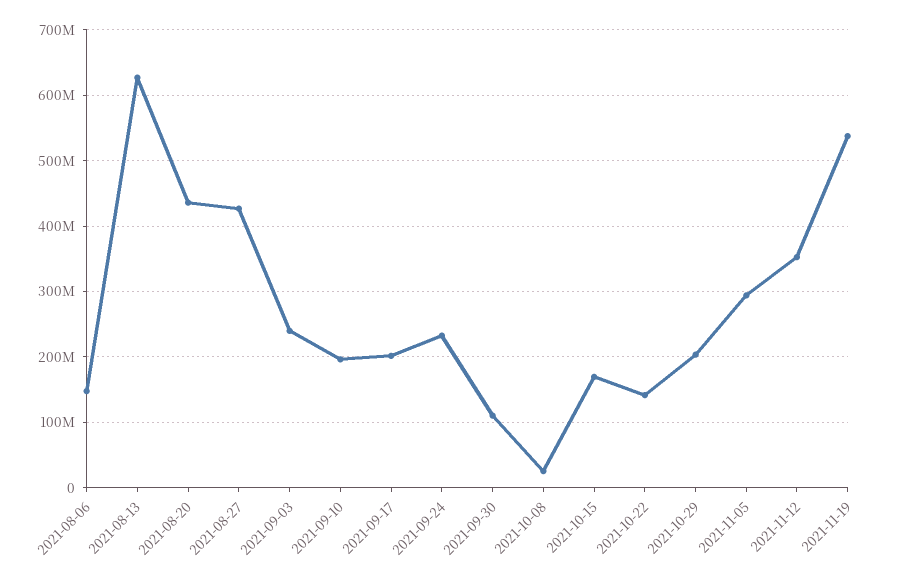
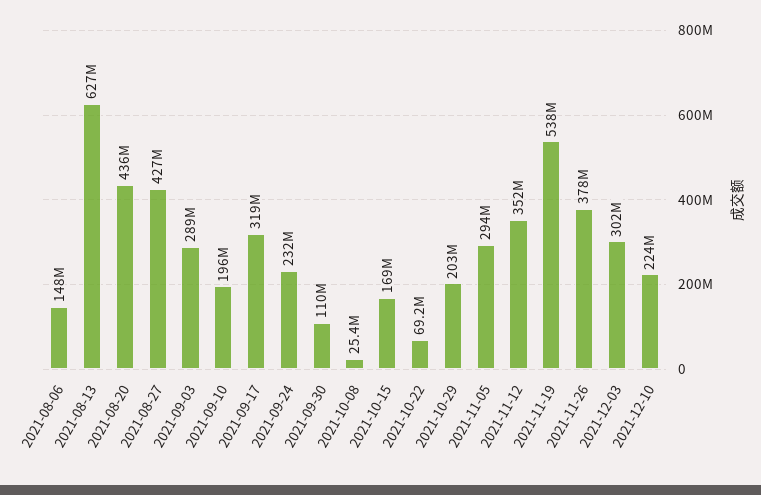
2021-09-03: 240000000 -> 289000000
2021-09-17: 200000000 -> 319000000
2021-10-22: 140000000 -> 69200000
2021-11-26: none -> 378000000
2021-12-03: none -> 302000000
2021-12-10: none -> 224000000

